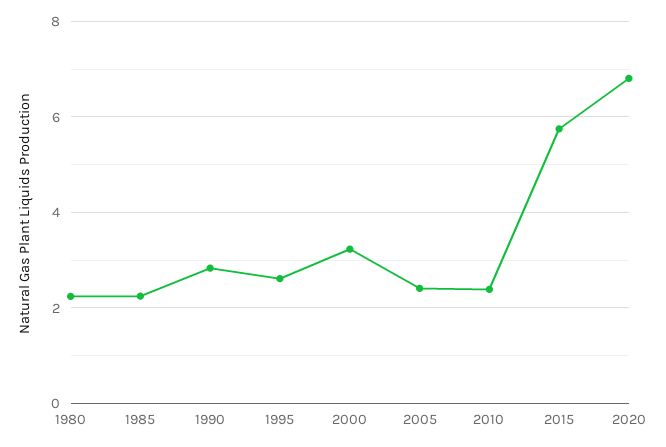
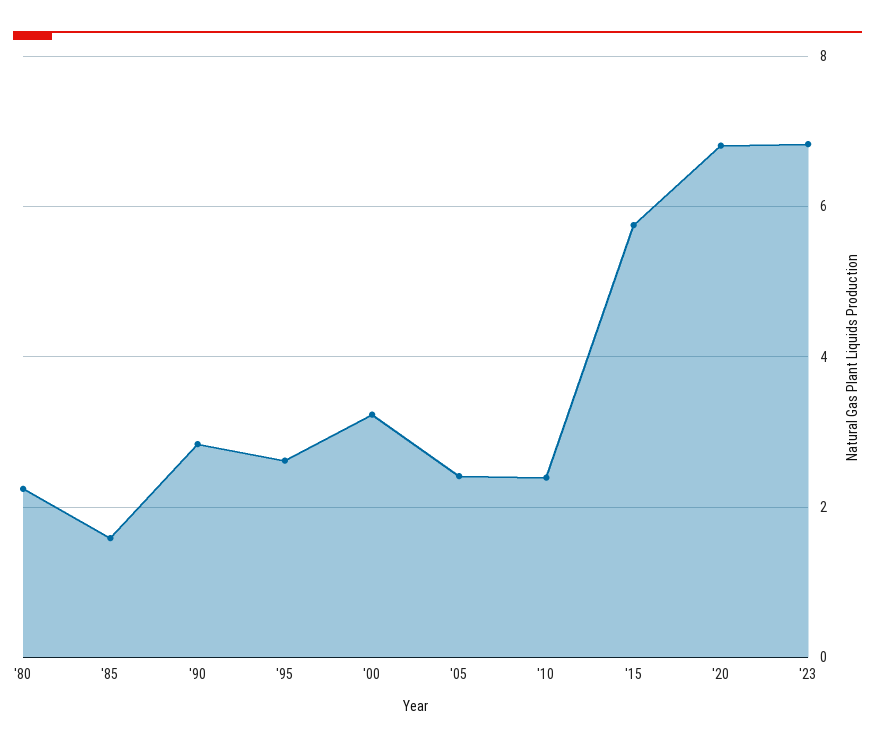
1985: 2.2 -> 1.6
'23: none -> 6.8

